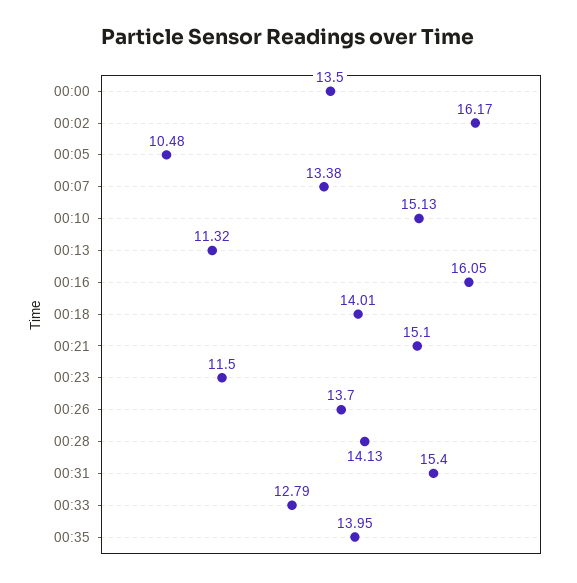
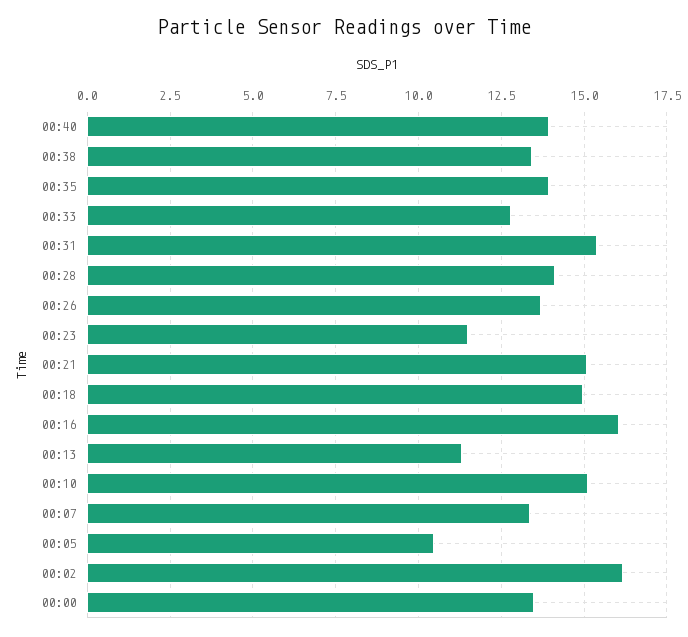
00:18: 14.01 -> 15
00:40: none -> 14
00:38: none -> 13.5

